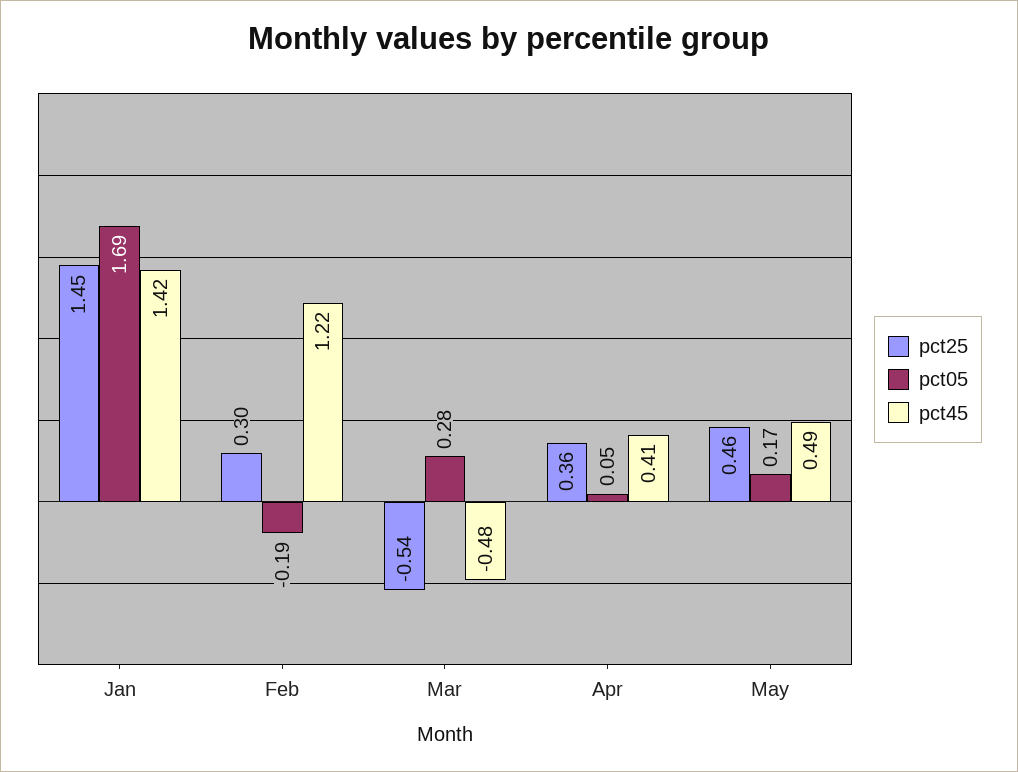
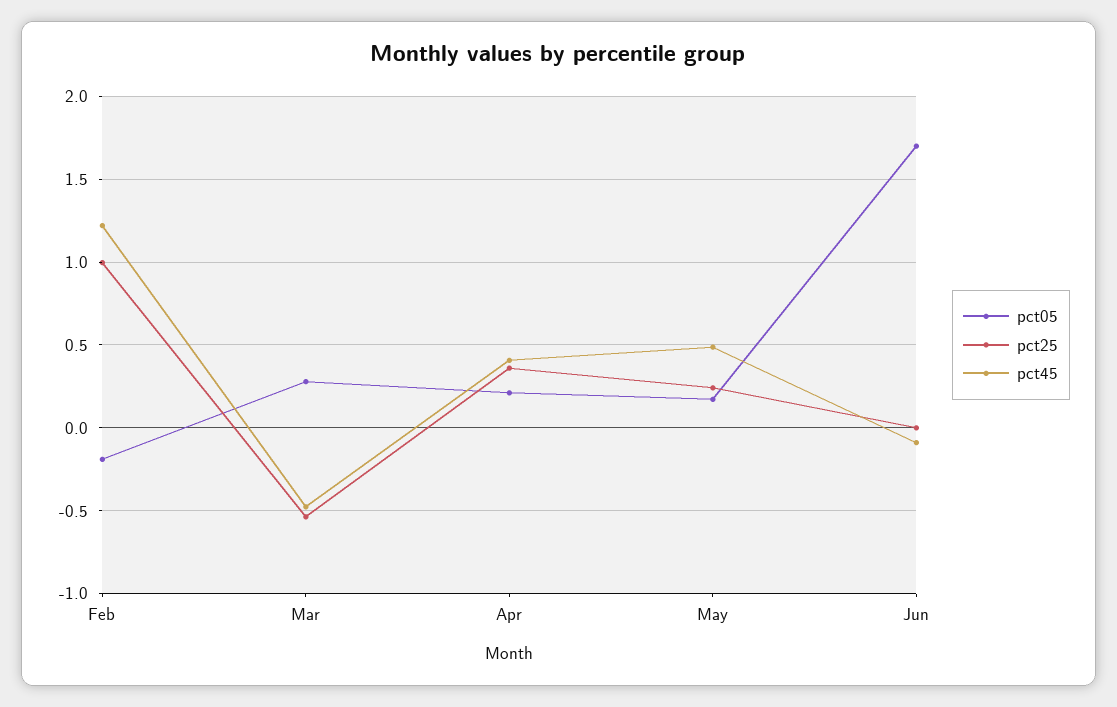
pct25, Jan: 1.45 -> none
pct05, Jan: 1.69 -> none
pct45, Jan: 1.42 -> none
pct25, Feb: 0.3 -> 1
pct05, Apr: 0.05 -> 0.2
pct25, May: 0.46 -> 0.25
pct05, Jun: none -> 1.7
pct25, Jun: none -> 0
pct45, Jun: none -> -0.1

